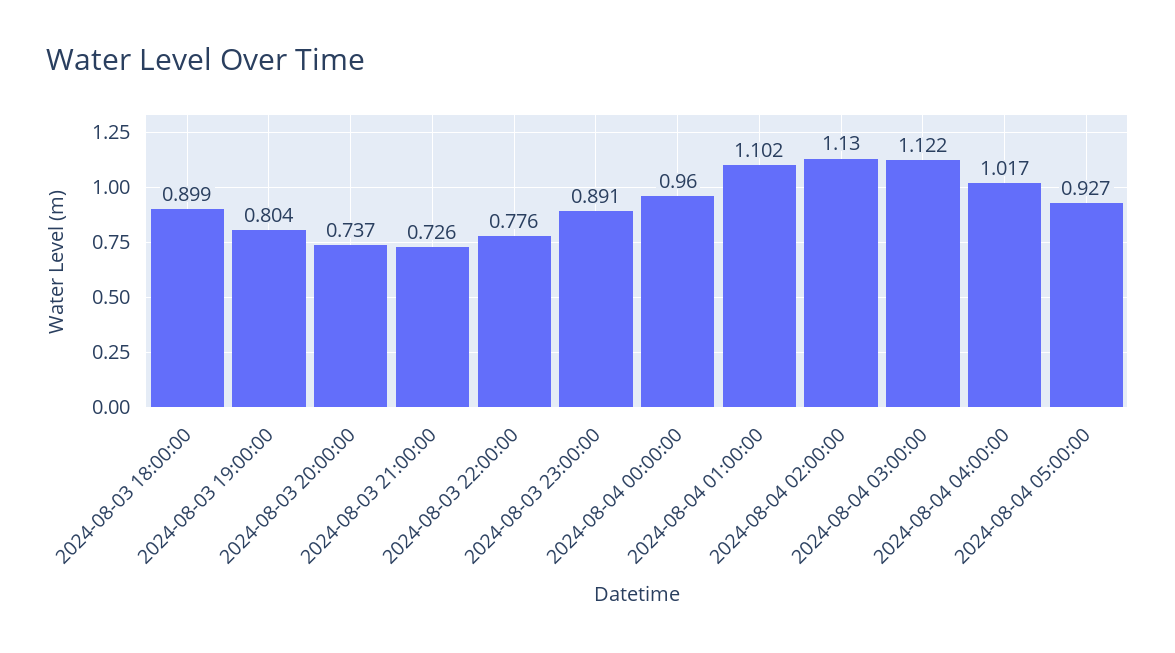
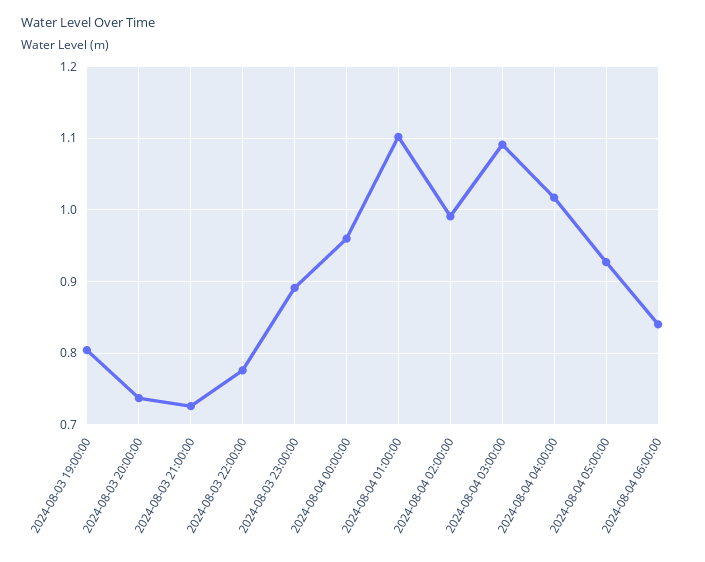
2024-08-03 18:00:00: 0.899 -> none
2024-08-04 02:00:00: 1.13 -> 0.99
2024-08-04 03:00:00: 1.122 -> 1.09
2024-08-04 06:00:00: none -> 0.84

